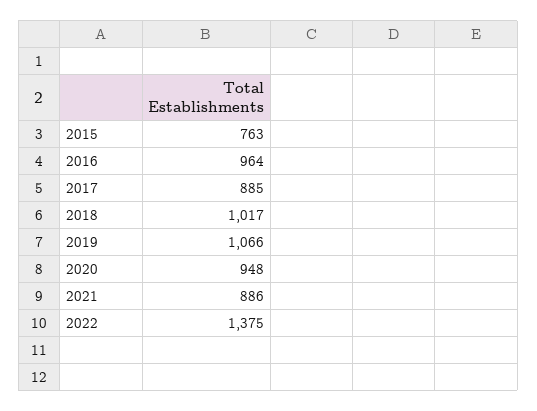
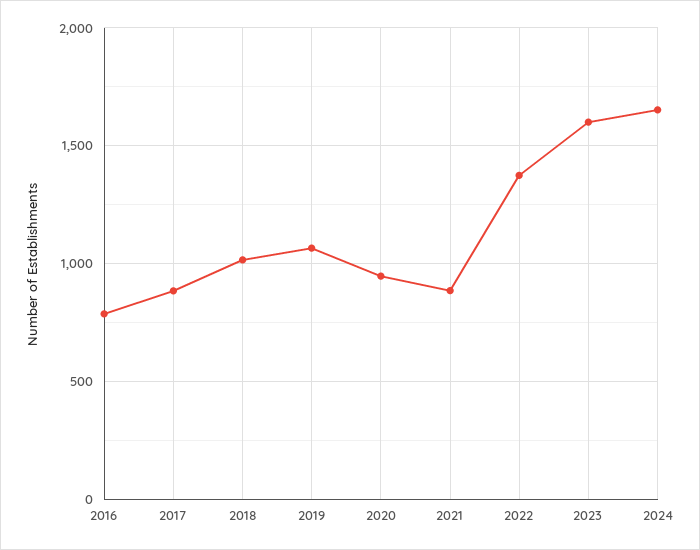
2015: 763 -> none
2016: 964 -> 800
2023: none -> 1600
2024: none -> 1650

